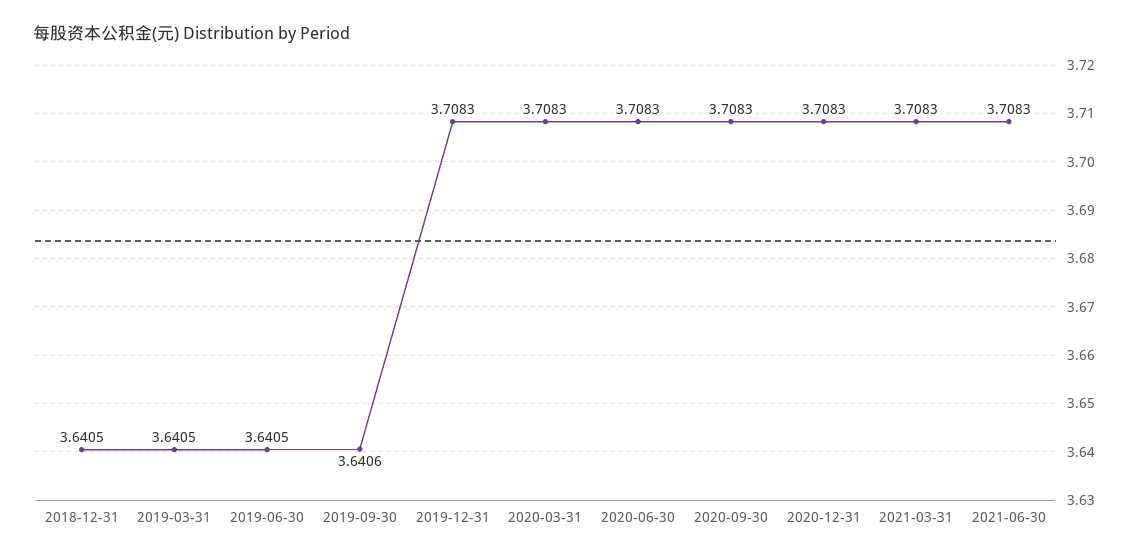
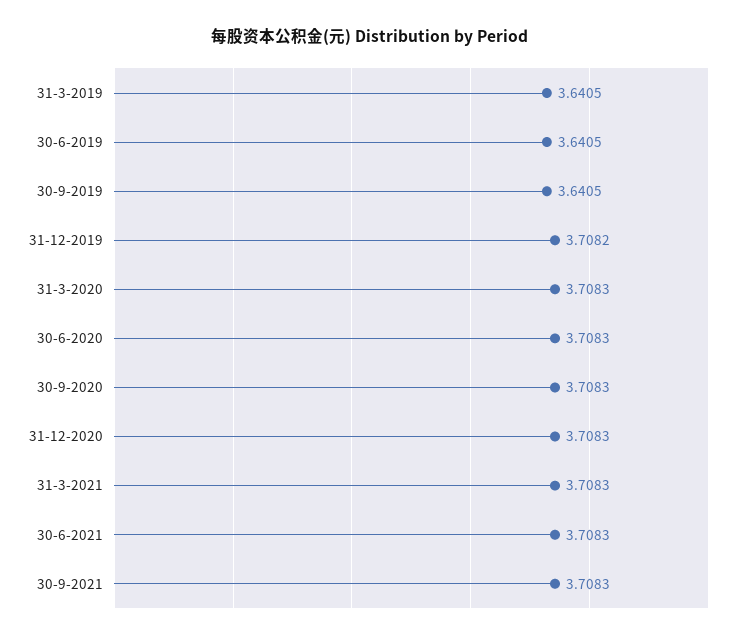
2018-12-31: 3.6405 -> none
2019-09-30: 3.6406 -> 3.6405
2019-12-31: 3.7083 -> 3.7082
30-9-2021: none -> 3.7083

